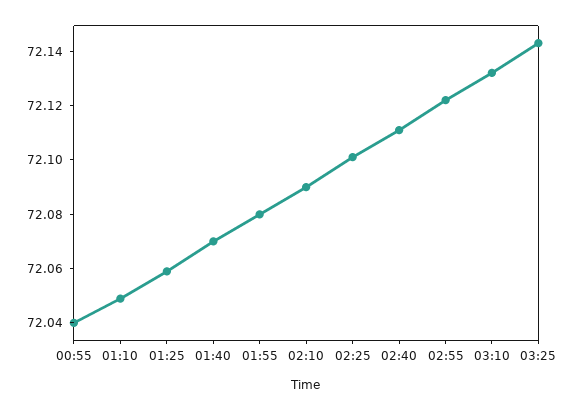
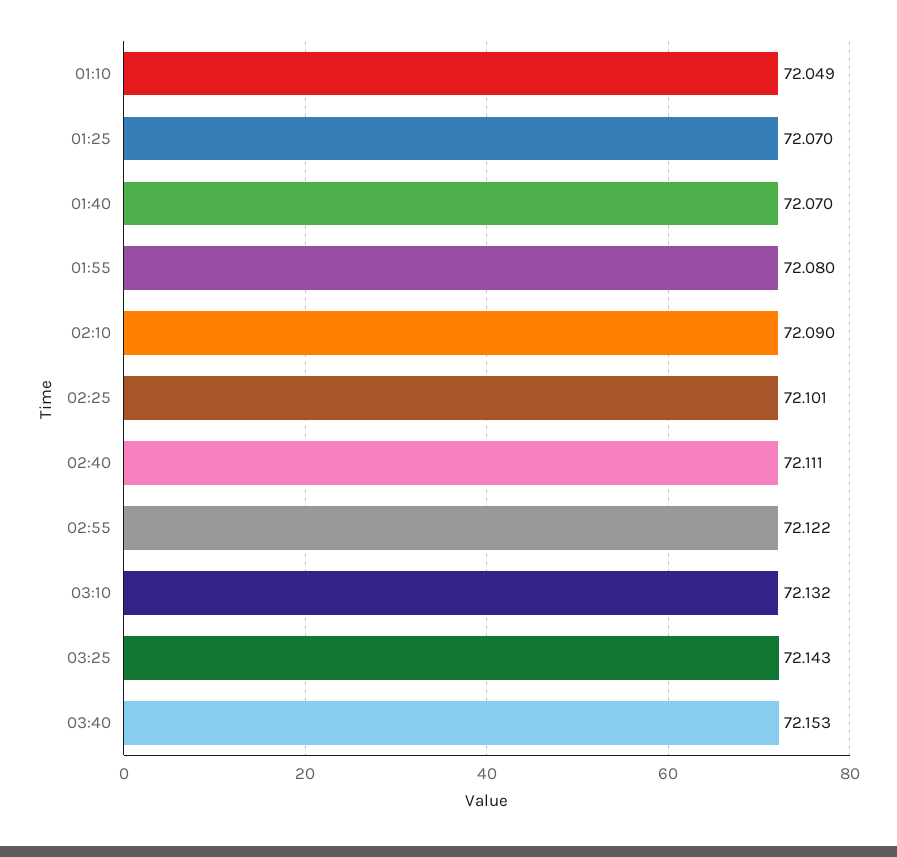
00:55: 72.04 -> none
01:25: 72.06 -> 72.07
03:40: none -> 72.153

